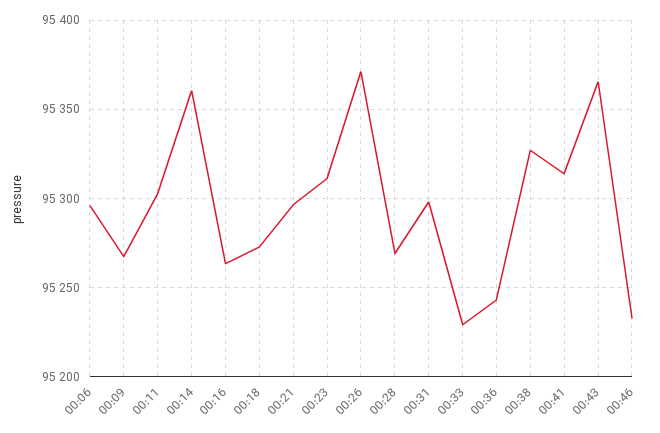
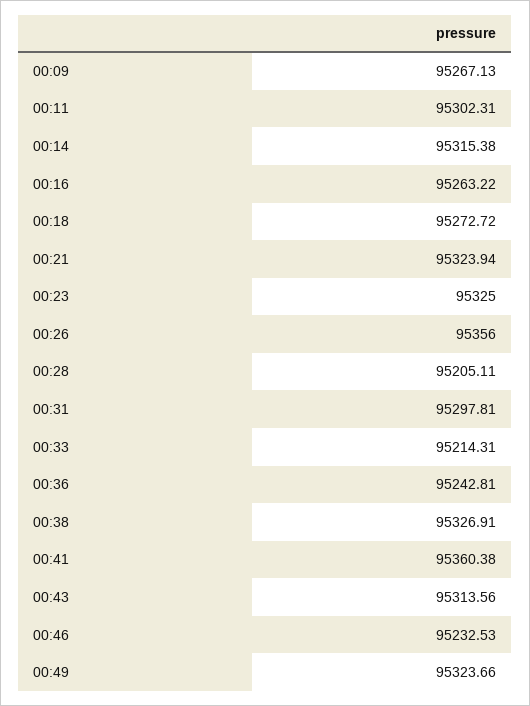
00:06: 95295 -> none
00:14: 95360 -> 95315.38
00:21: 95295 -> 95323.94
00:23: 95310 -> 95325
00:26: 95370 -> 95356
00:28: 95270 -> 95205.11
00:33: 95230 -> 95214.31
00:41: 95315 -> 95360.38
00:43: 95365 -> 95313.56
00:49: none -> 95323.66

